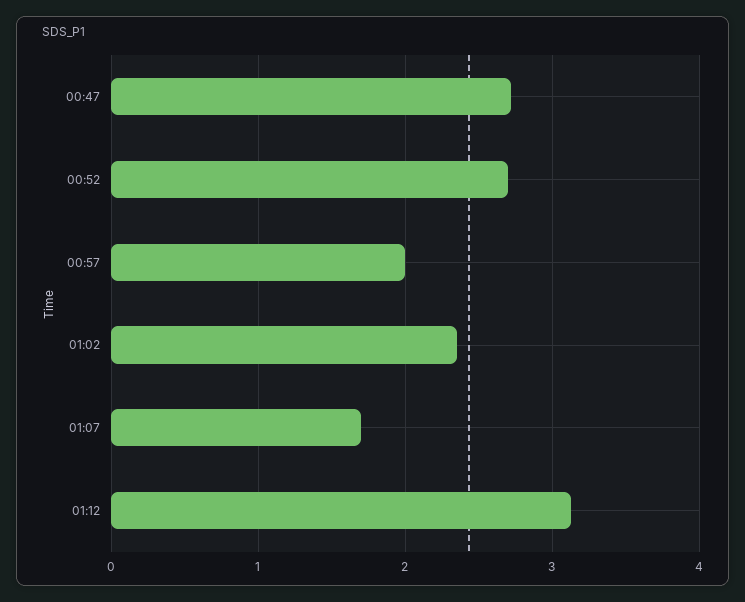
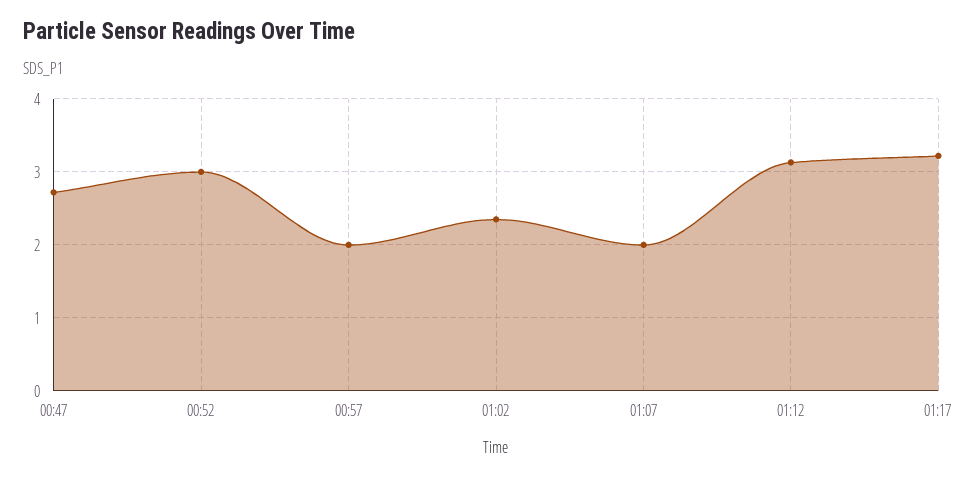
00:52: 2.7 -> 3
01:07: 1.7 -> 2
01:17: none -> 3.2

